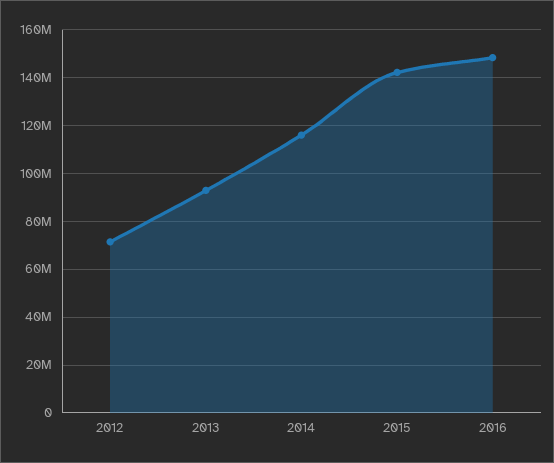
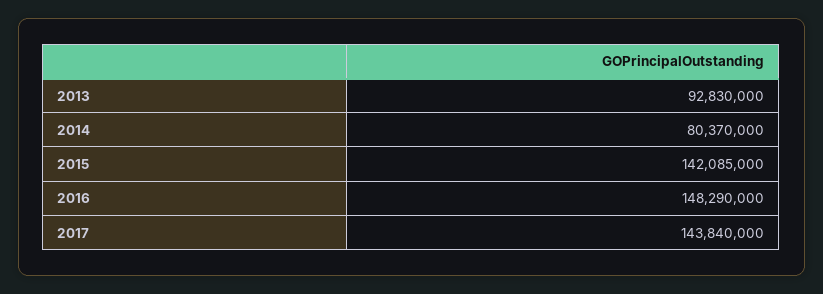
2012: 70000000 -> none
2014: 115000000 -> 80370000
2017: none -> 143840000

